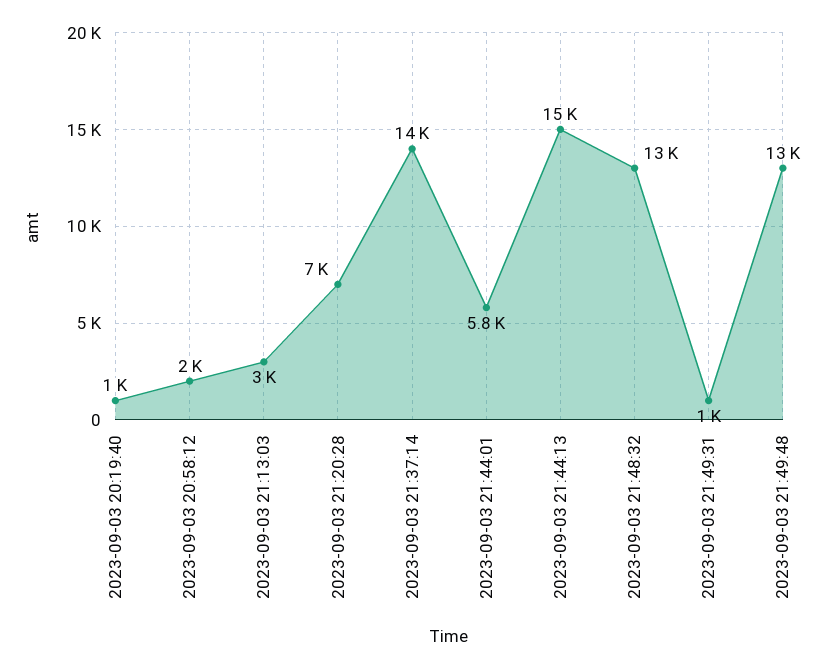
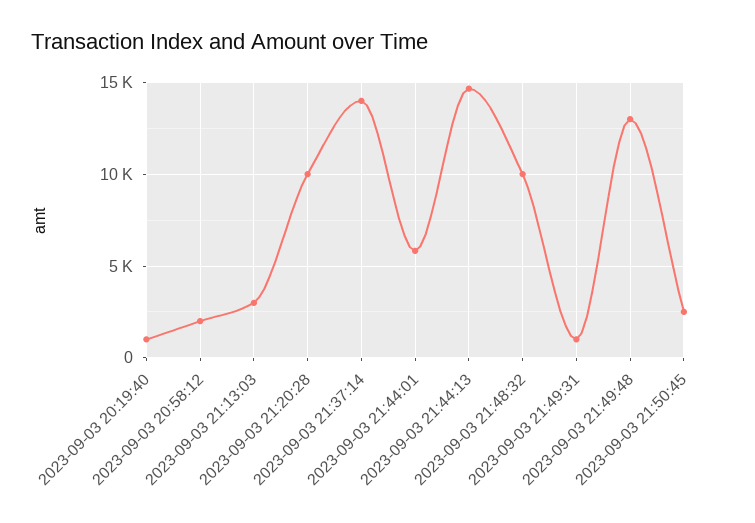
2023-09-03 21:20:28: 7000 -> 10000
2023-09-03 21:48:32: 13000 -> 10000
2023-09-03 21:50:45: none -> 2500

